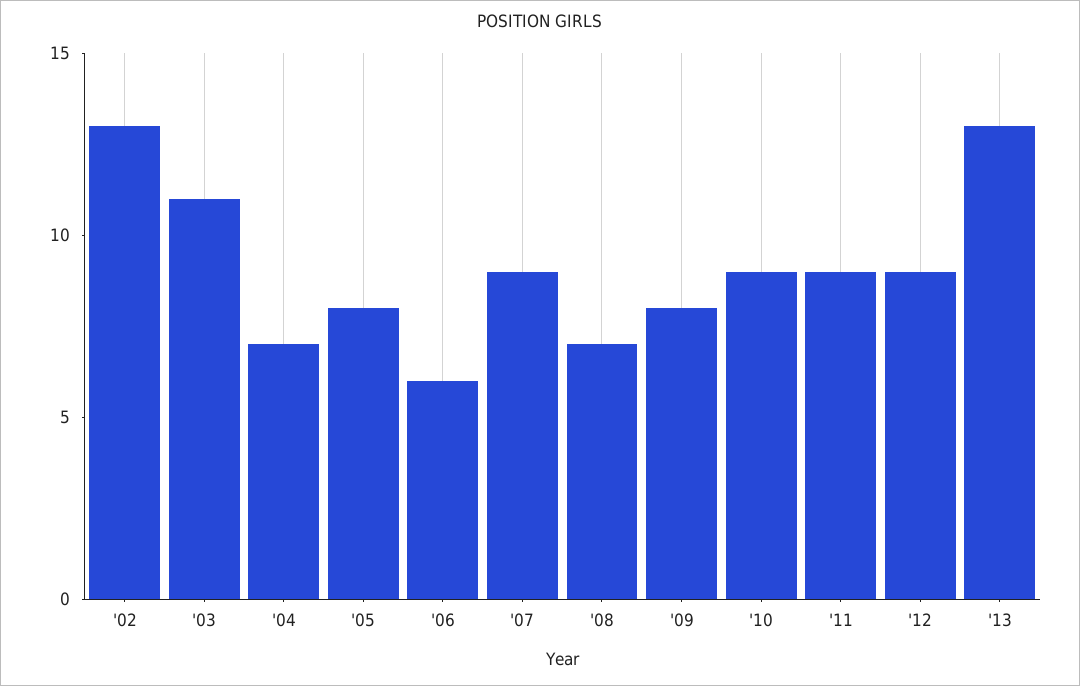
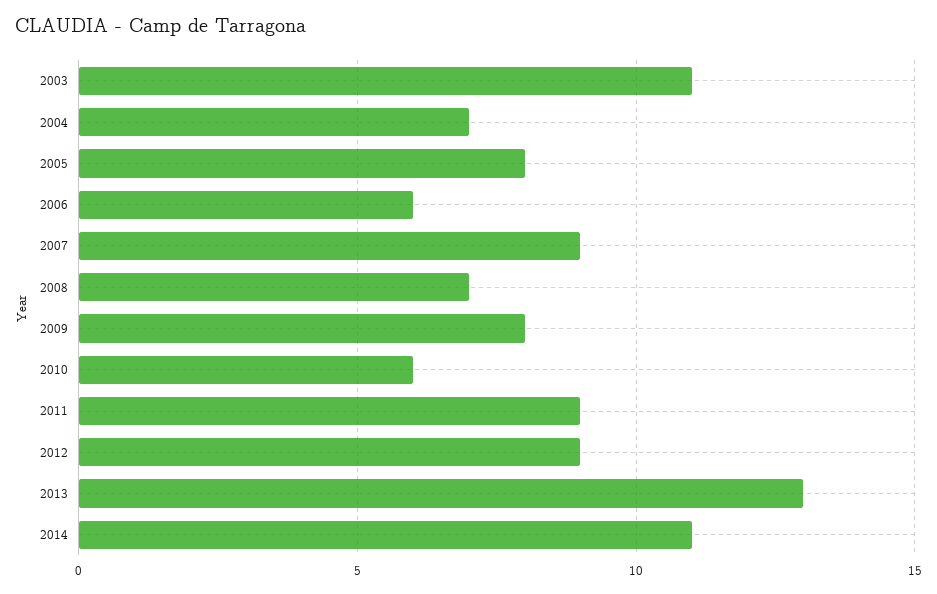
'02: 13 -> none
'10: 9 -> 6
2014: none -> 11

